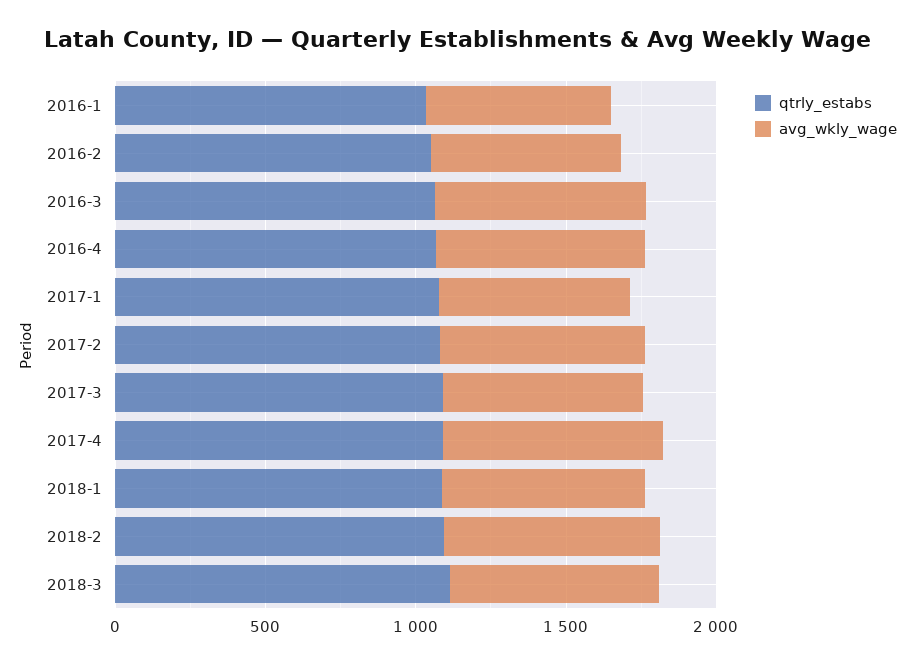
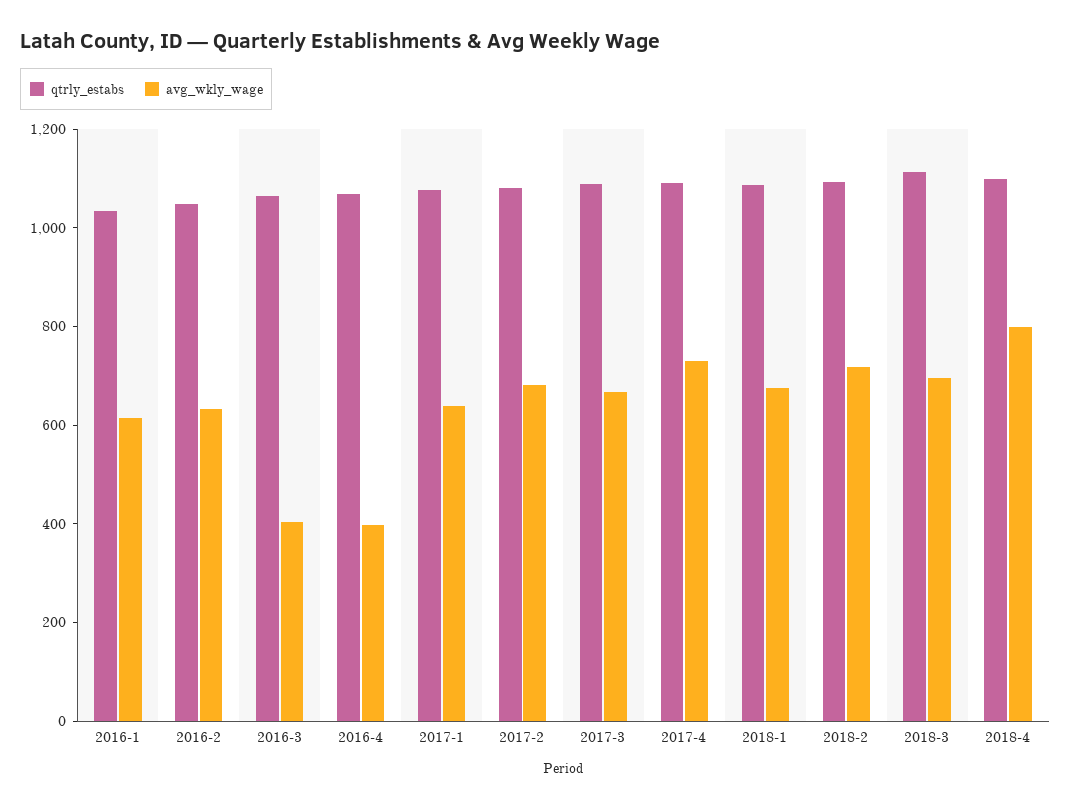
avg_wkly_wage, 2016-3: 700 -> 400
avg_wkly_wage, 2016-4: 700 -> 400
qtrly_estabs, 2018-4: none -> 1100
avg_wkly_wage, 2018-4: none -> 800

